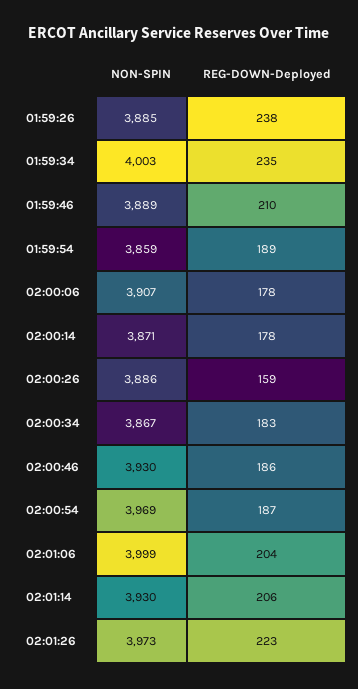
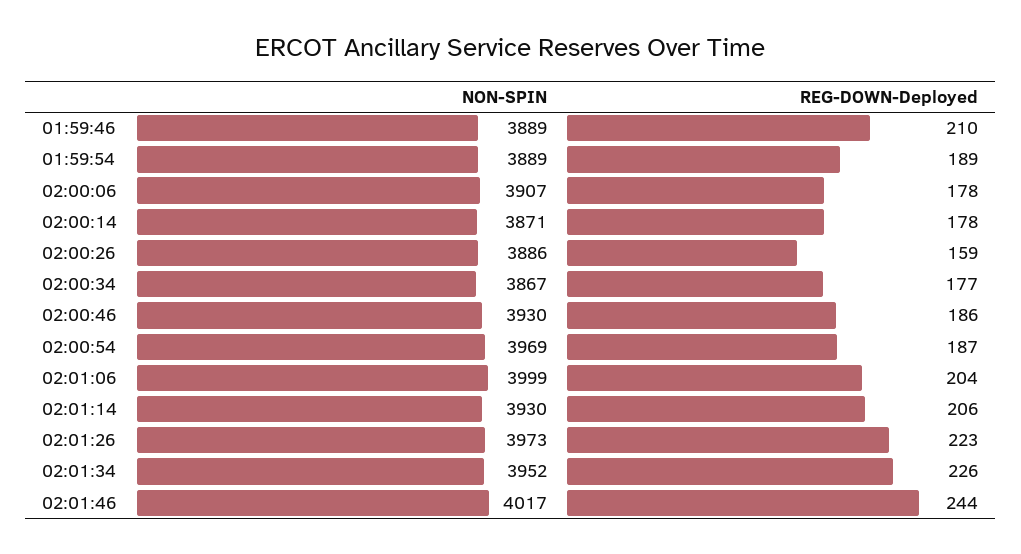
NON-SPIN, 01:59:26: 3885 -> none
REG-DOWN-Deployed, 01:59:26: 238 -> none
NON-SPIN, 01:59:34: 4003 -> none
REG-DOWN-Deployed, 01:59:34: 235 -> none
NON-SPIN, 01:59:54: 3859 -> 3889
REG-DOWN-Deployed, 02:00:34: 183 -> 177
NON-SPIN, 02:01:34: none -> 3952
REG-DOWN-Deployed, 02:01:34: none -> 226
NON-SPIN, 02:01:46: none -> 4017
REG-DOWN-Deployed, 02:01:46: none -> 244

